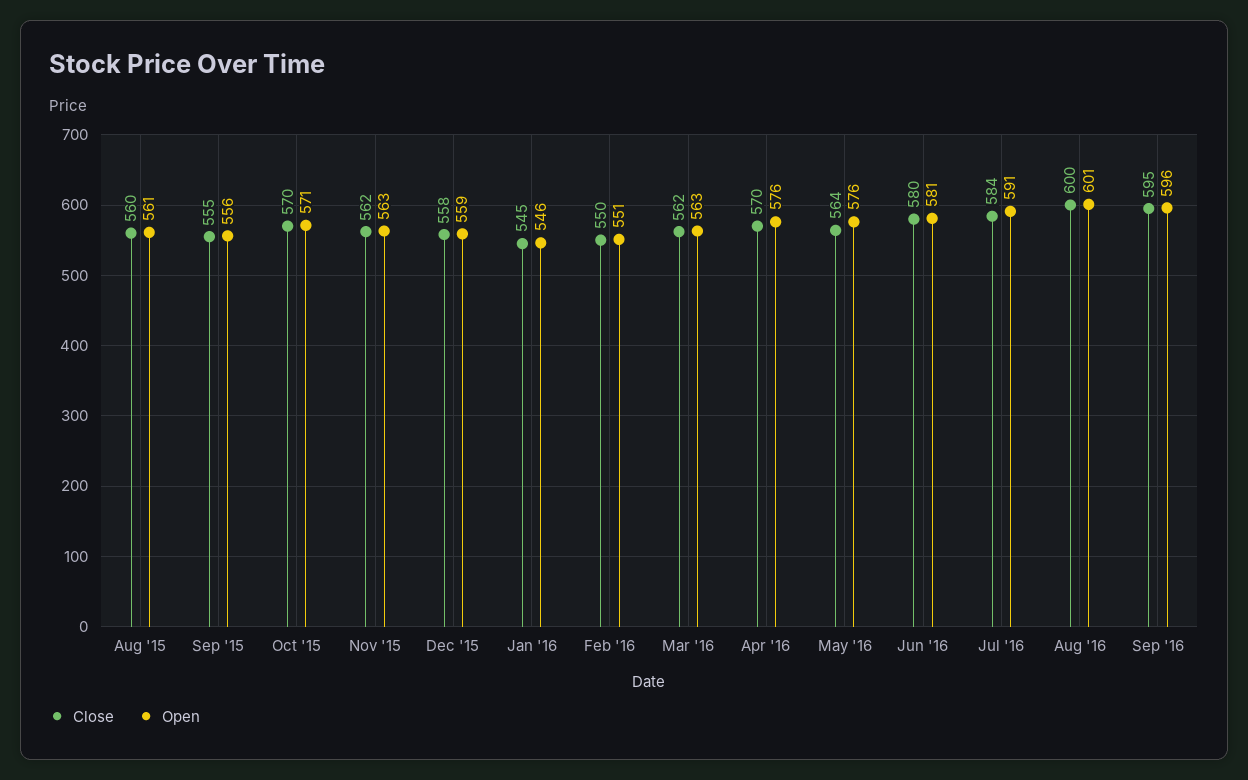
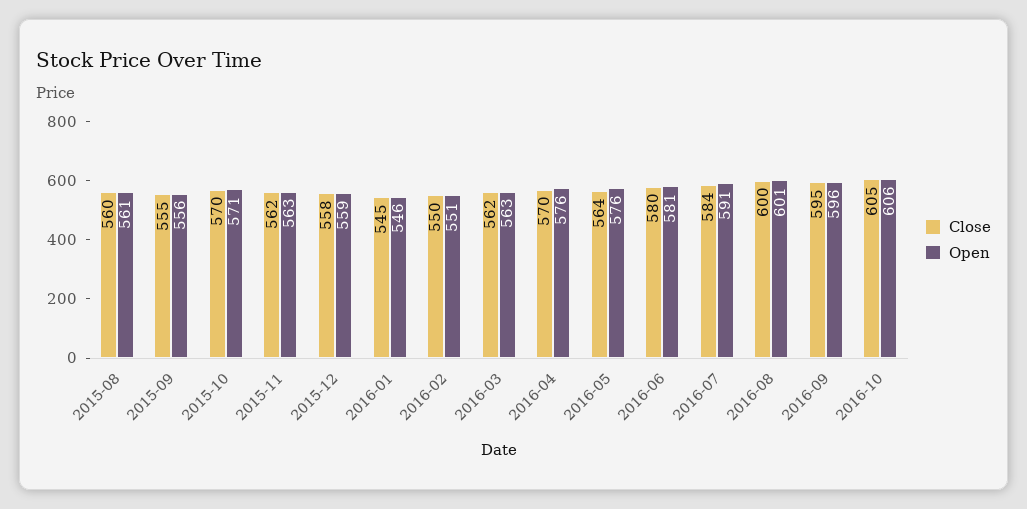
Close, 2016-10: none -> 605
Open, 2016-10: none -> 606

